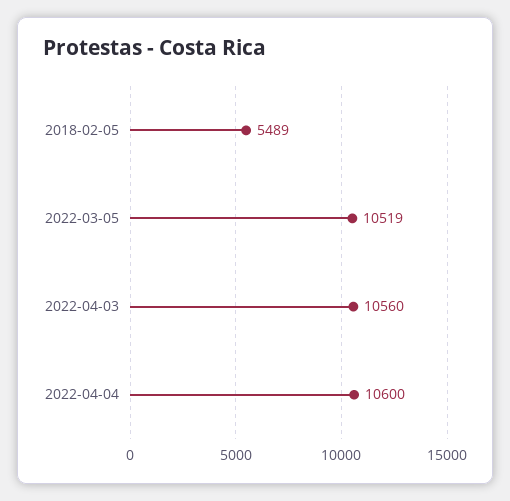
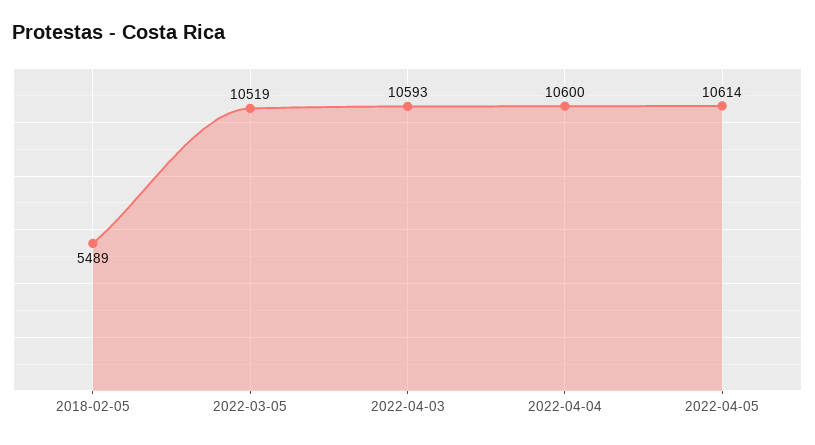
2022-04-03: 10560 -> 10593
2022-04-05: none -> 10614

